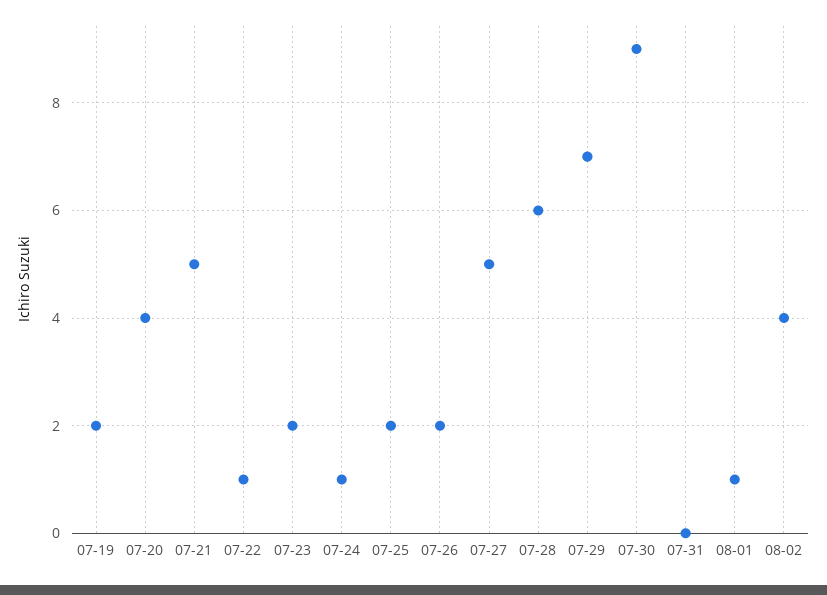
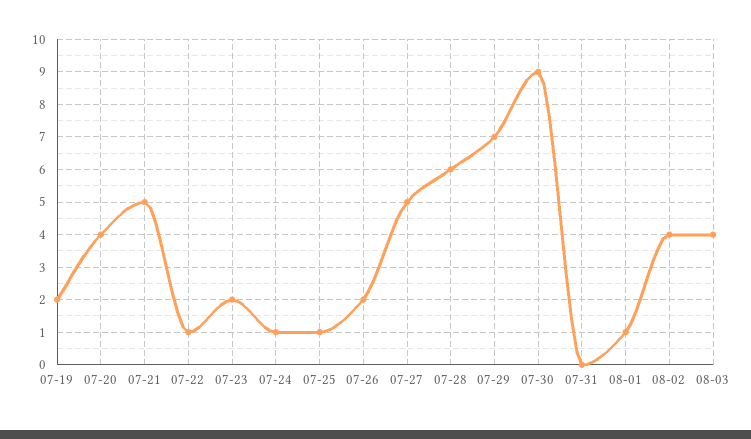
07-25: 2 -> 1
08-03: none -> 4

